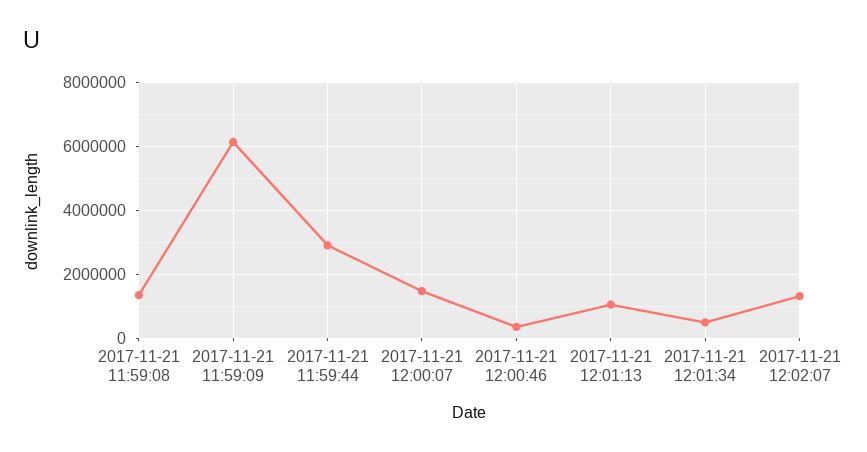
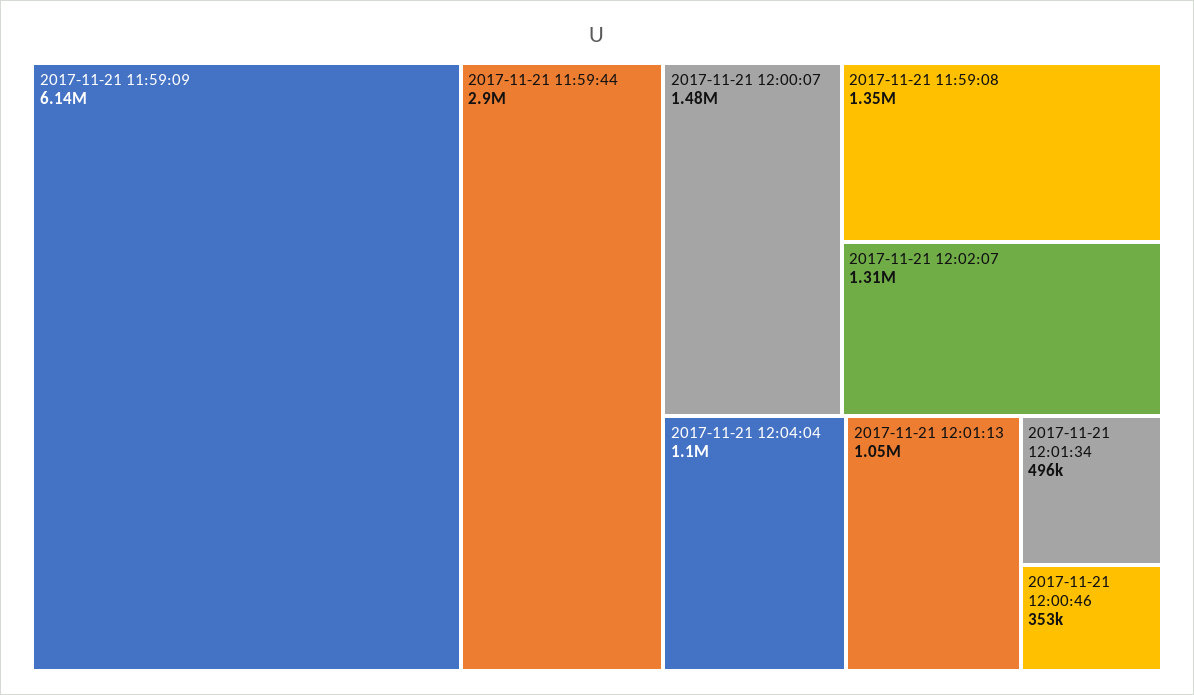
2017-11-21 12:04:04: none -> 1100000

